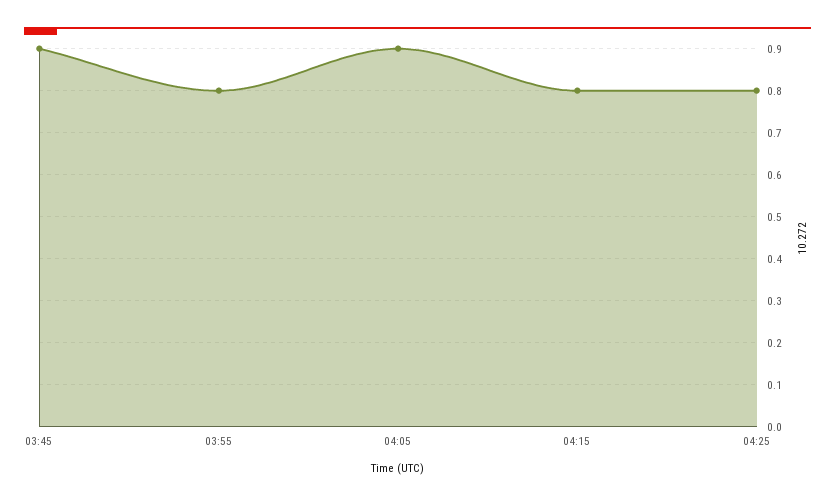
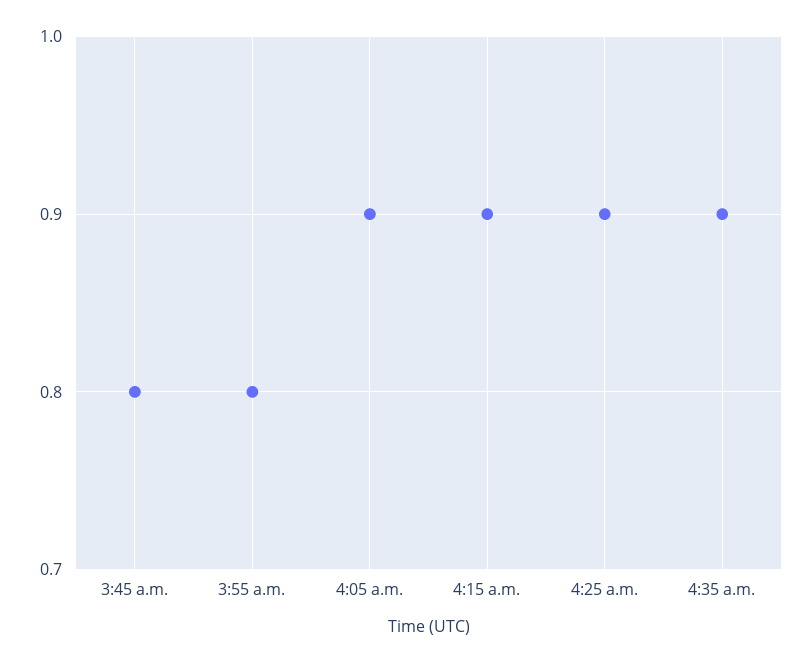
03:45: 0.9 -> 0.8
04:15: 0.8 -> 0.9
04:25: 0.8 -> 0.9
4:35 a.m.: none -> 0.9

